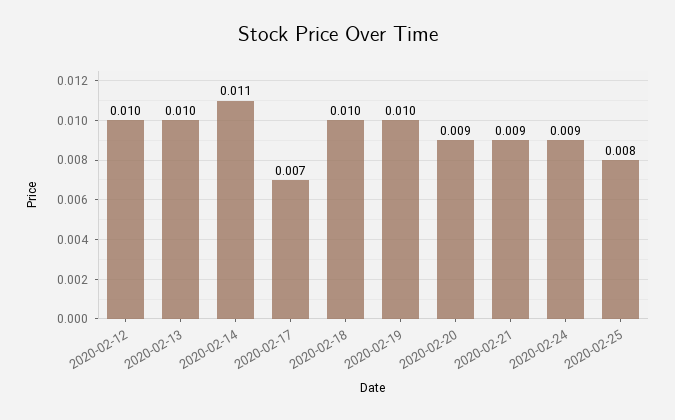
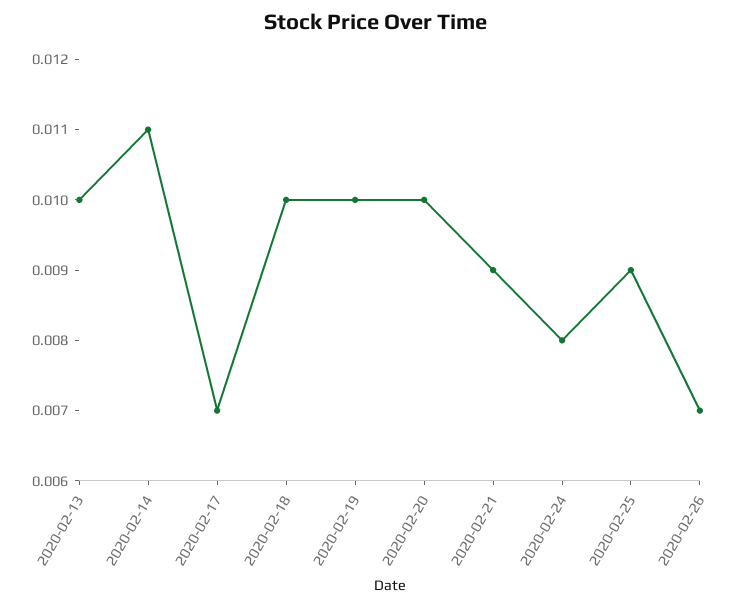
2020-02-12: 0.01 -> none
2020-02-20: 0.009 -> 0.01
2020-02-24: 0.009 -> 0.008
2020-02-25: 0.008 -> 0.009
2020-02-26: none -> 0.007

